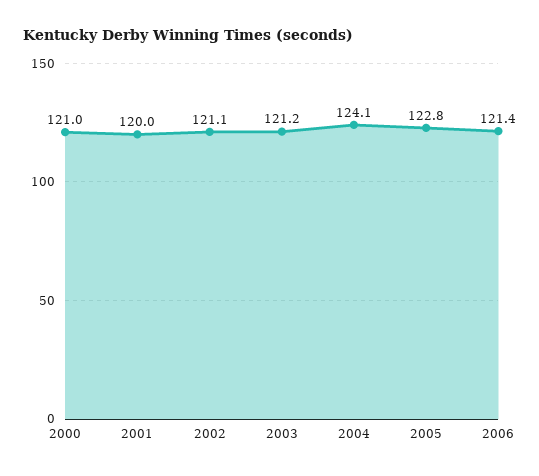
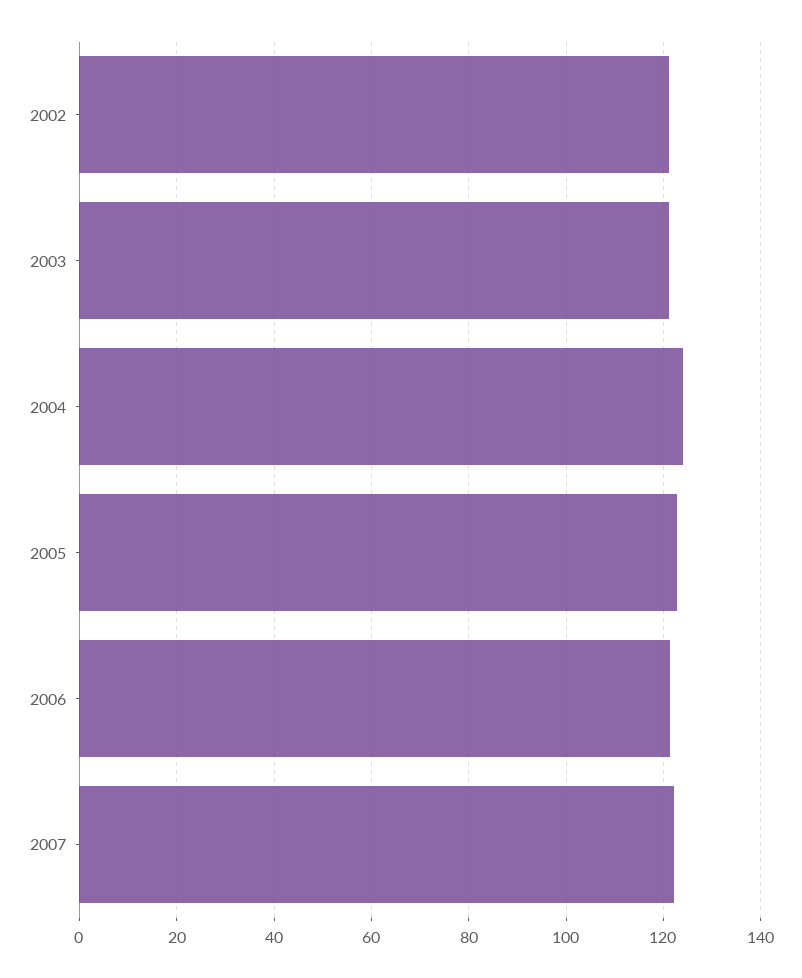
2000: 121 -> none
2001: 120 -> none
2007: none -> 122

